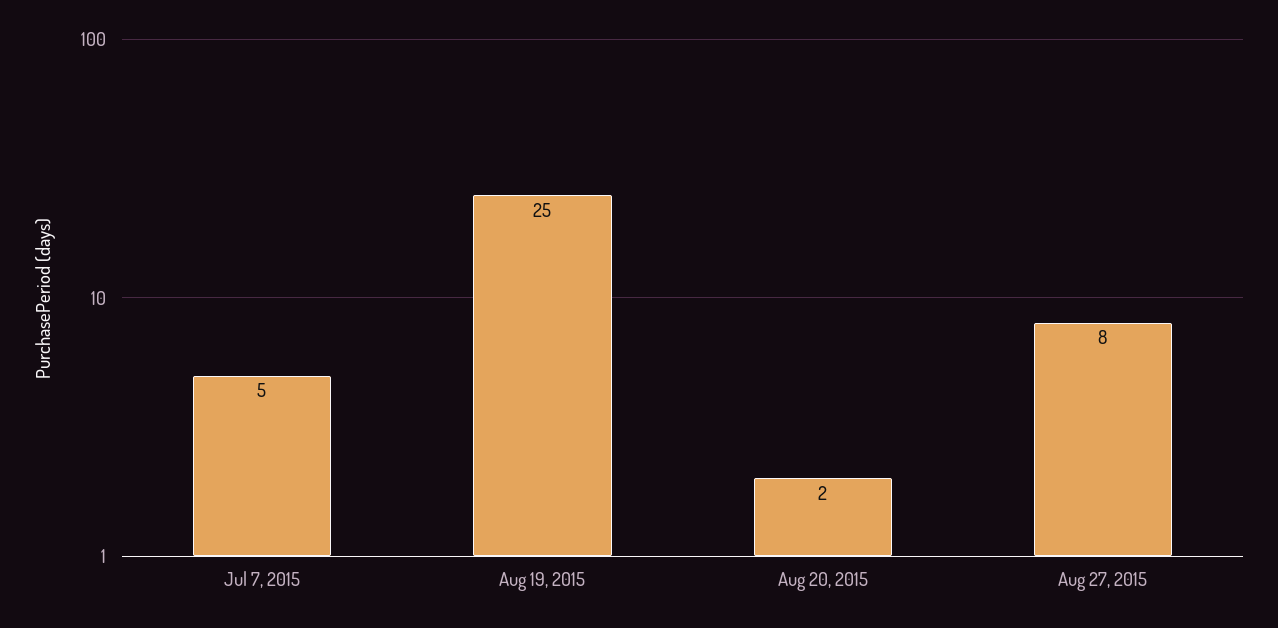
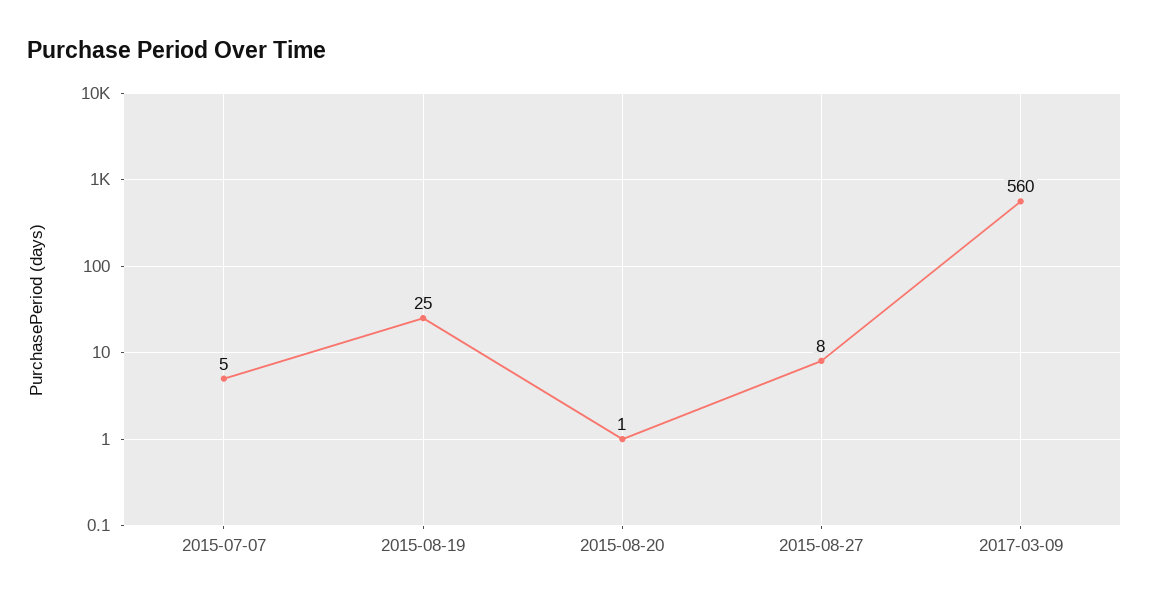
Aug 20, 2015: 2 -> 1
2017-03-09: none -> 560

